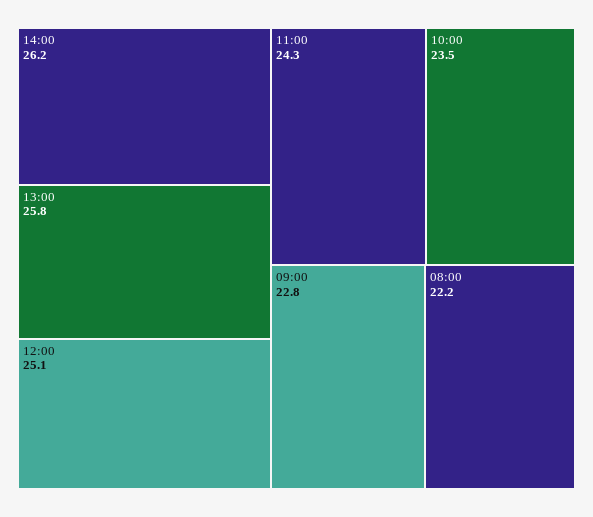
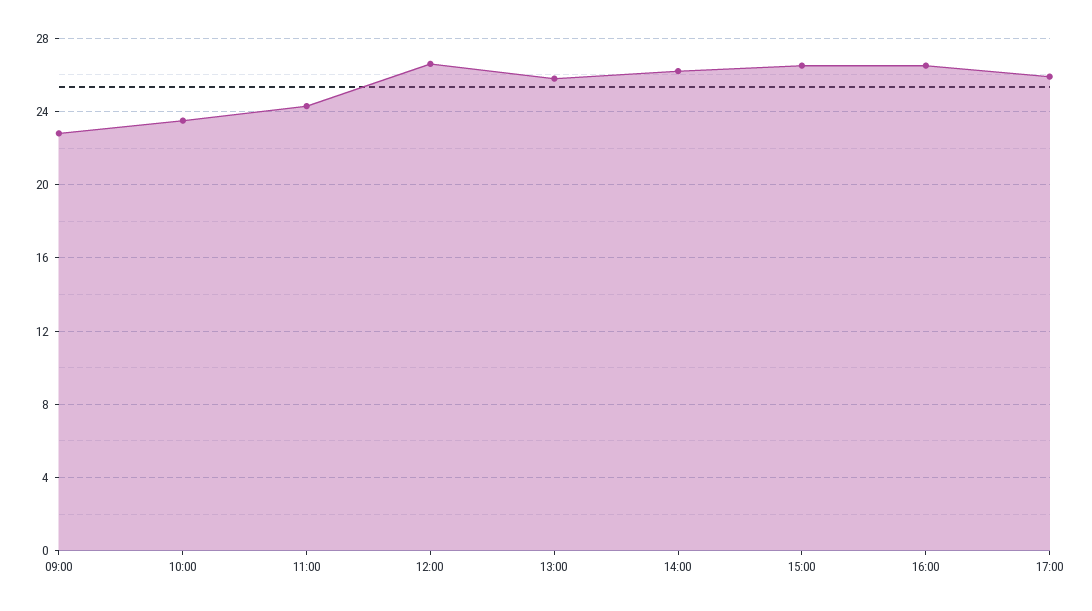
12:00: 25.1 -> 26.5
08:00: 22.2 -> none
15:00: none -> 26.5
16:00: none -> 26.5
17:00: none -> 26

